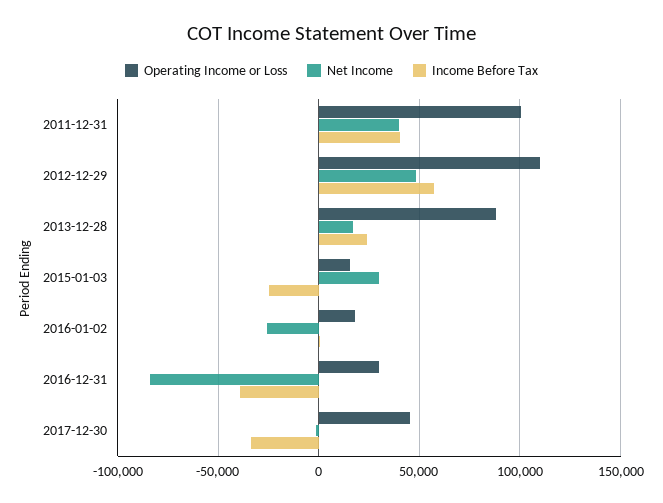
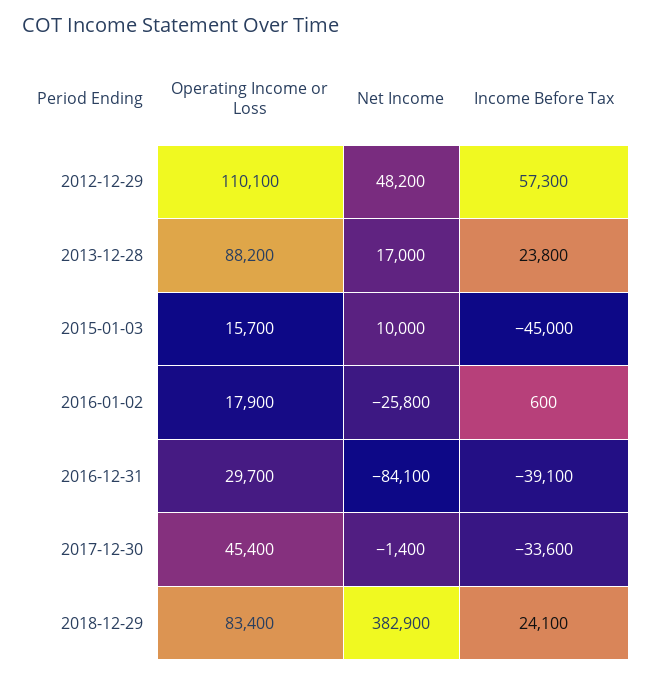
Operating Income or Loss, 2011-12-31: 100000 -> none
Net Income, 2011-12-31: 40000 -> none
Income Before Tax, 2011-12-31: 40000 -> none
Net Income, 2015-01-03: 30000 -> 10000
Income Before Tax, 2015-01-03: -25000 -> -45000
Operating Income or Loss, 2018-12-29: none -> 83400
Net Income, 2018-12-29: none -> 382900
Income Before Tax, 2018-12-29: none -> 24100

